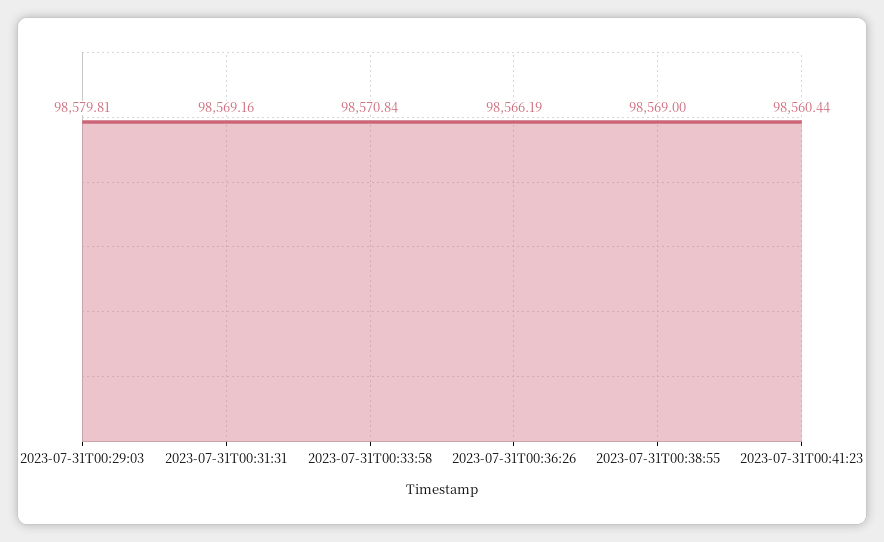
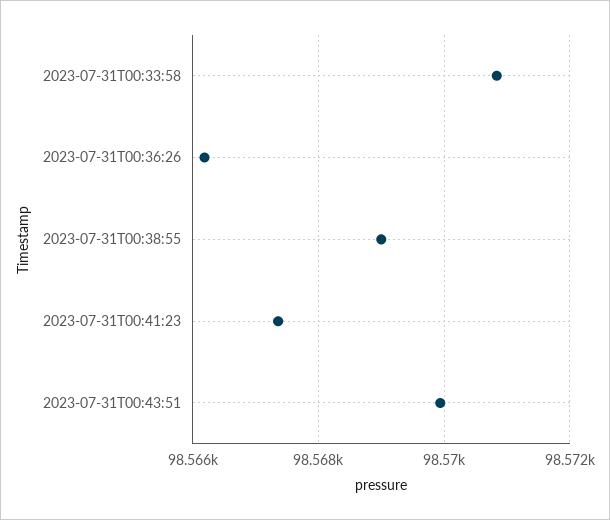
2023-07-31T00:29:03: 98579.81 -> none
2023-07-31T00:31:31: 98569.16 -> none
2023-07-31T00:41:23: 98560.44 -> 98567.4
2023-07-31T00:43:51: none -> 98570

